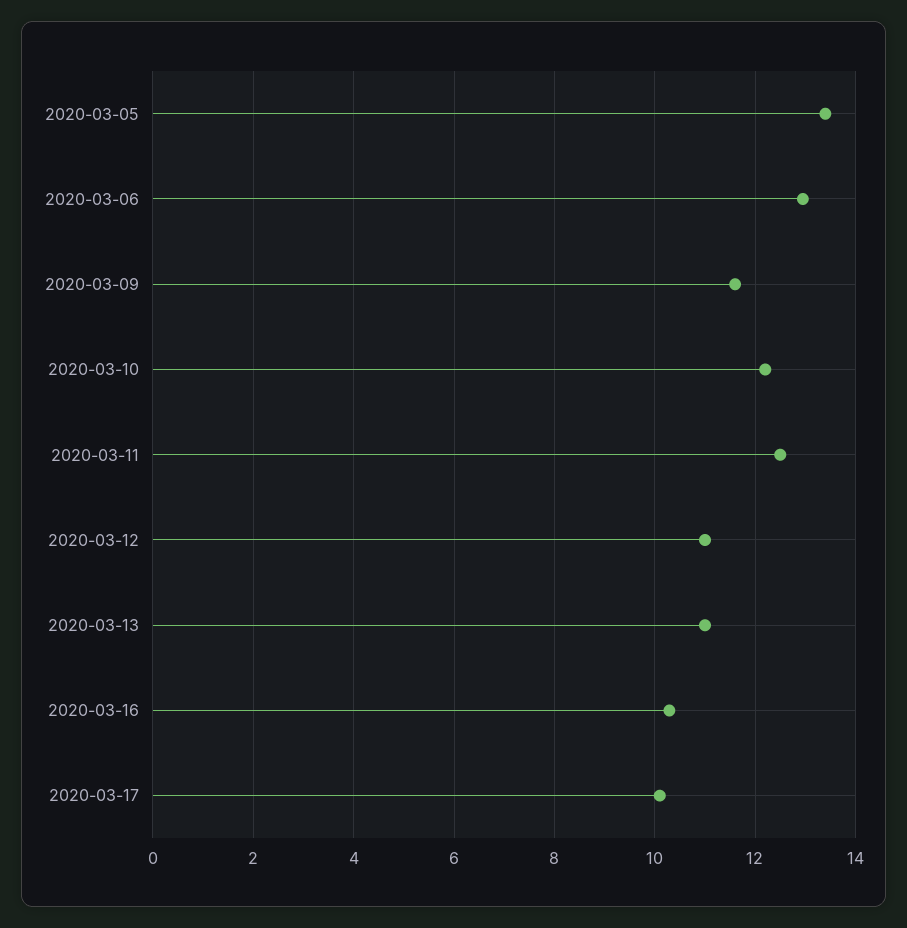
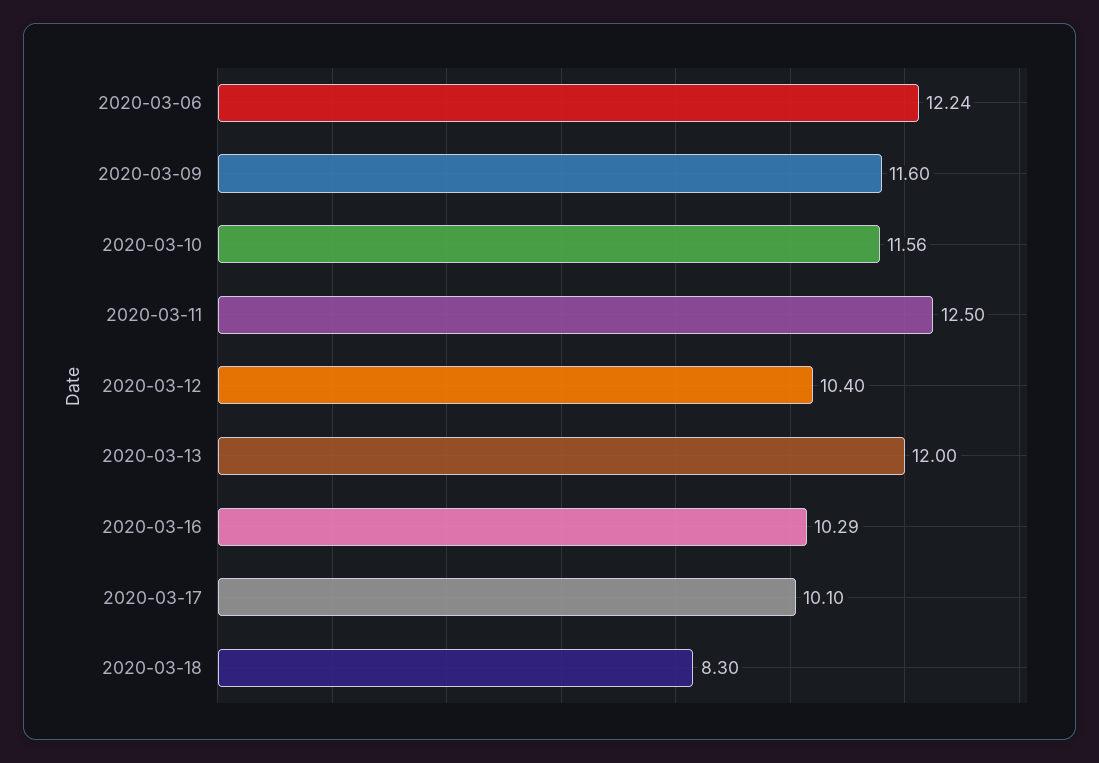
2020-03-05: 13.4 -> none
2020-03-06: 13 -> 12.24
2020-03-10: 12.2 -> 11.56
2020-03-12: 11 -> 10.4
2020-03-13: 11 -> 12
2020-03-18: none -> 8.3

